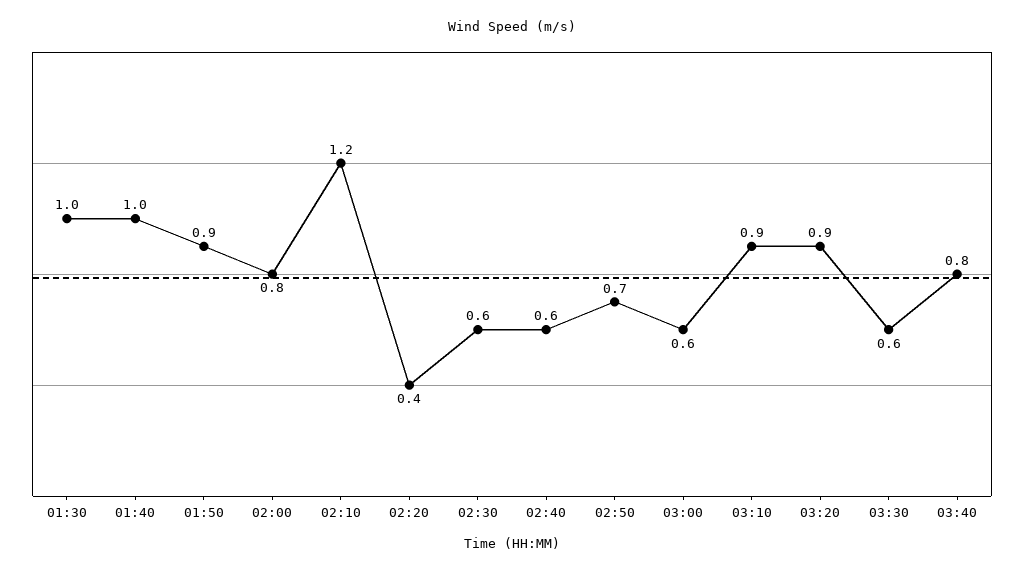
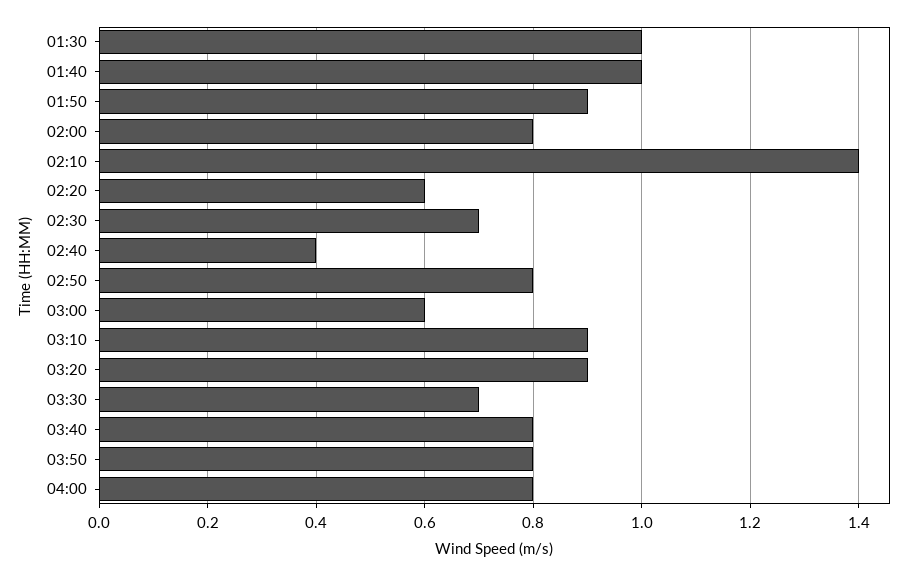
02:10: 1.2 -> 1.4
02:20: 0.4 -> 0.6
02:30: 0.6 -> 0.7
02:40: 0.6 -> 0.4
02:50: 0.7 -> 0.8
03:30: 0.6 -> 0.7
03:50: none -> 0.8
04:00: none -> 0.8

